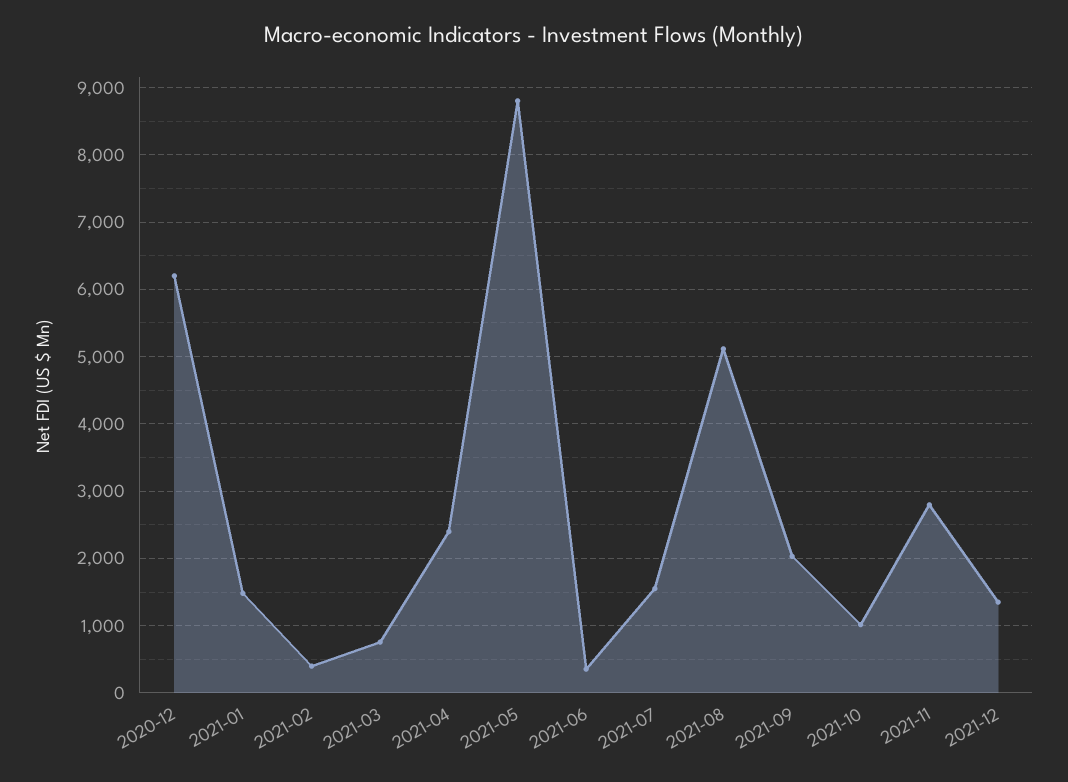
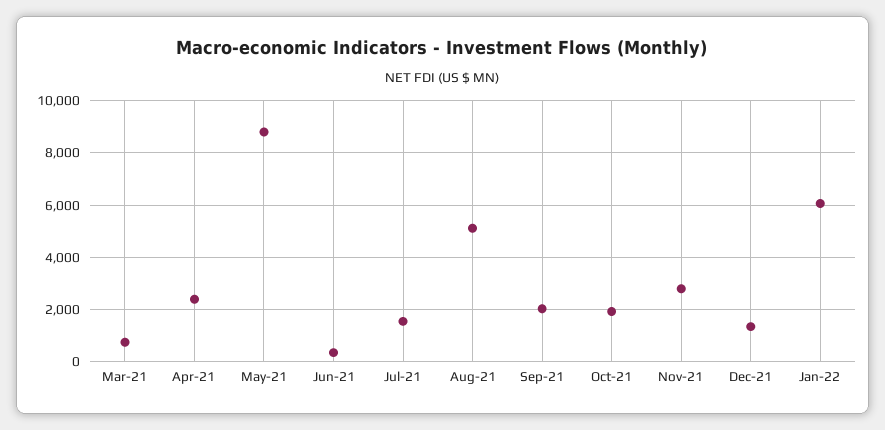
2020-12: 6200 -> none
2021-01: 1500 -> none
2021-02: 400 -> none
2021-10: 1000 -> 2000
Jan-22: none -> 6000

